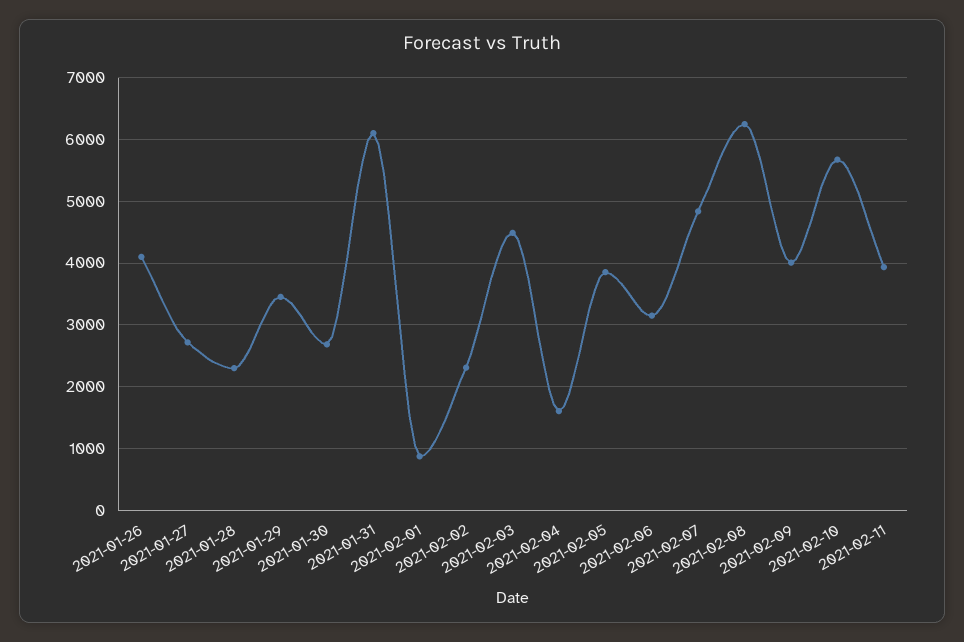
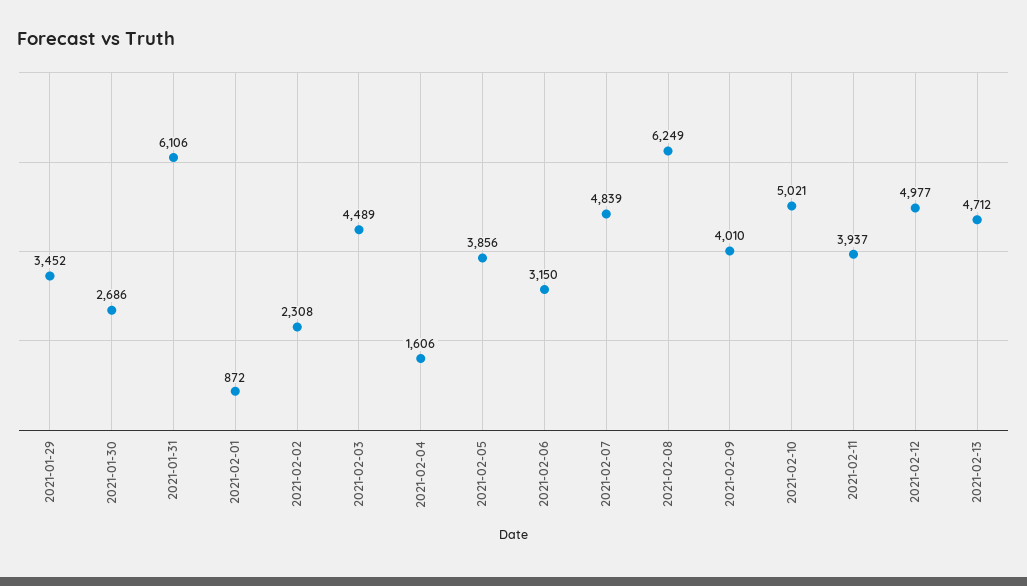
2021-01-26: 4100 -> none
2021-01-27: 2700 -> none
2021-01-28: 2300 -> none
2021-02-10: 5700 -> 5021
2021-02-12: none -> 4977
2021-02-13: none -> 4712

